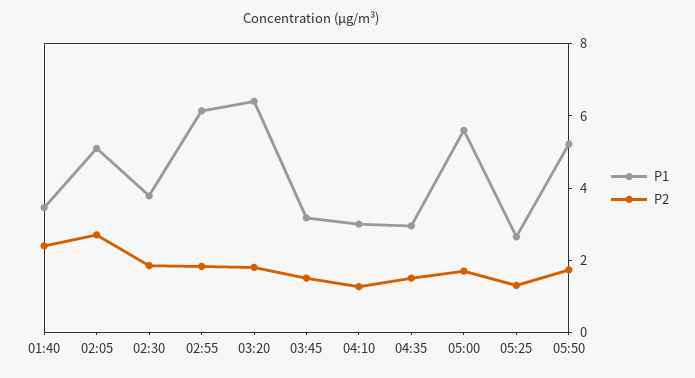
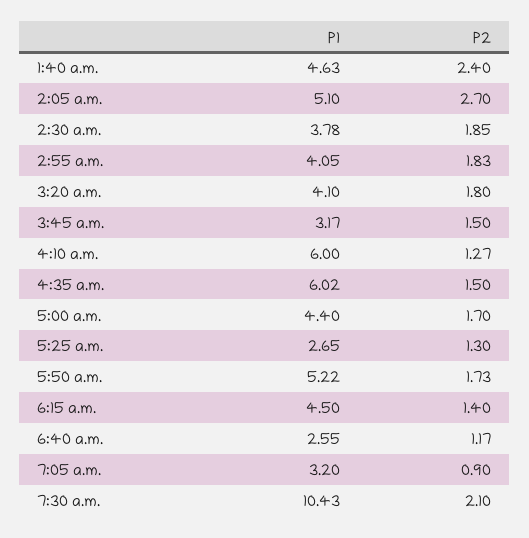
P1, 01:40: 3.5 -> 4.63
P1, 02:55: 6 -> 4.05
P1, 03:20: 6.5 -> 4.1
P1, 04:10: 3 -> 6
P1, 04:35: 3 -> 6.02
P1, 05:00: 5.5 -> 4.4
P1, 6:15 a.m.: none -> 4.5
P2, 6:15 a.m.: none -> 1.4
P1, 6:40 a.m.: none -> 2.55
P2, 6:40 a.m.: none -> 1.17
P1, 7:05 a.m.: none -> 3.2
P2, 7:05 a.m.: none -> 0.9
P1, 7:30 a.m.: none -> 10.43
P2, 7:30 a.m.: none -> 2.1

